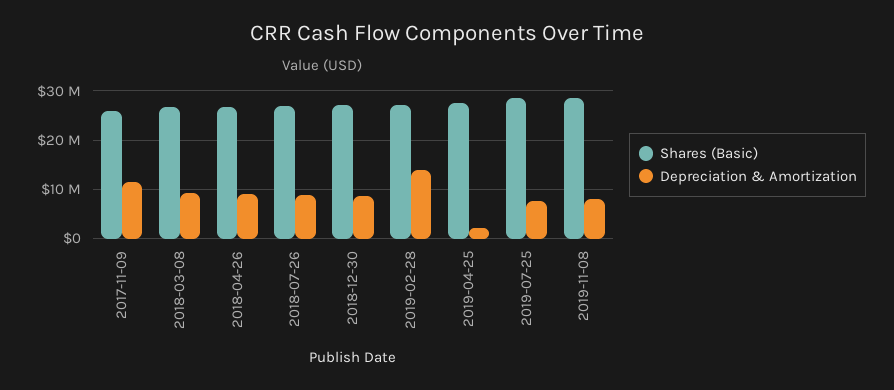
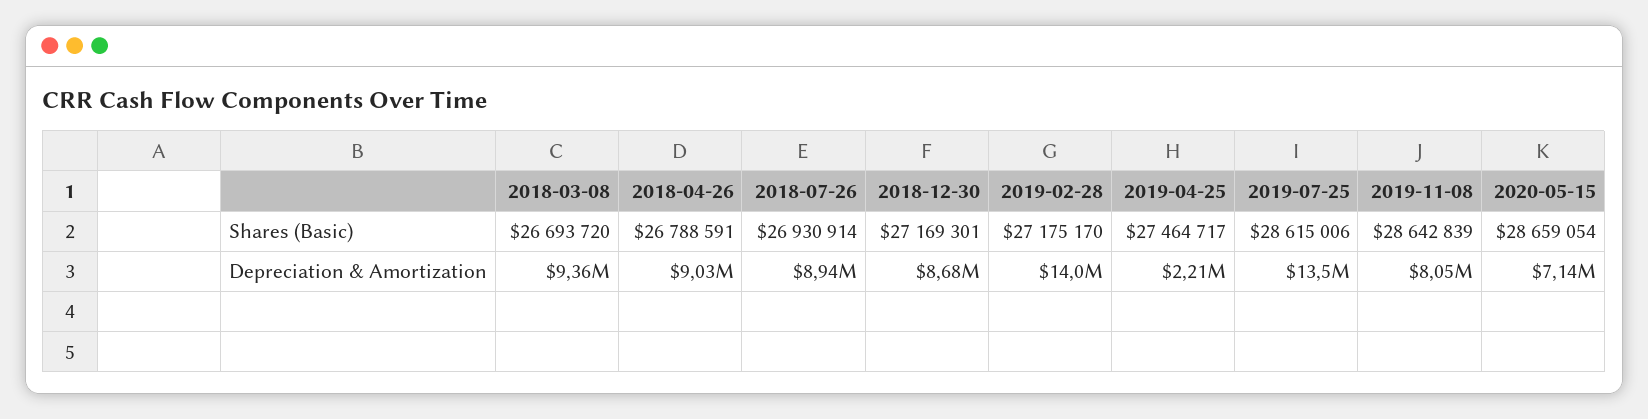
Shares (Basic), 2017-11-09: 26000000 -> none
Depreciation & Amortization, 2017-11-09: 12000000 -> none
Depreciation & Amortization, 2019-07-25: 8000000 -> 13500000
Shares (Basic), 2020-05-15: none -> 28659054
Depreciation & Amortization, 2020-05-15: none -> 7140000

